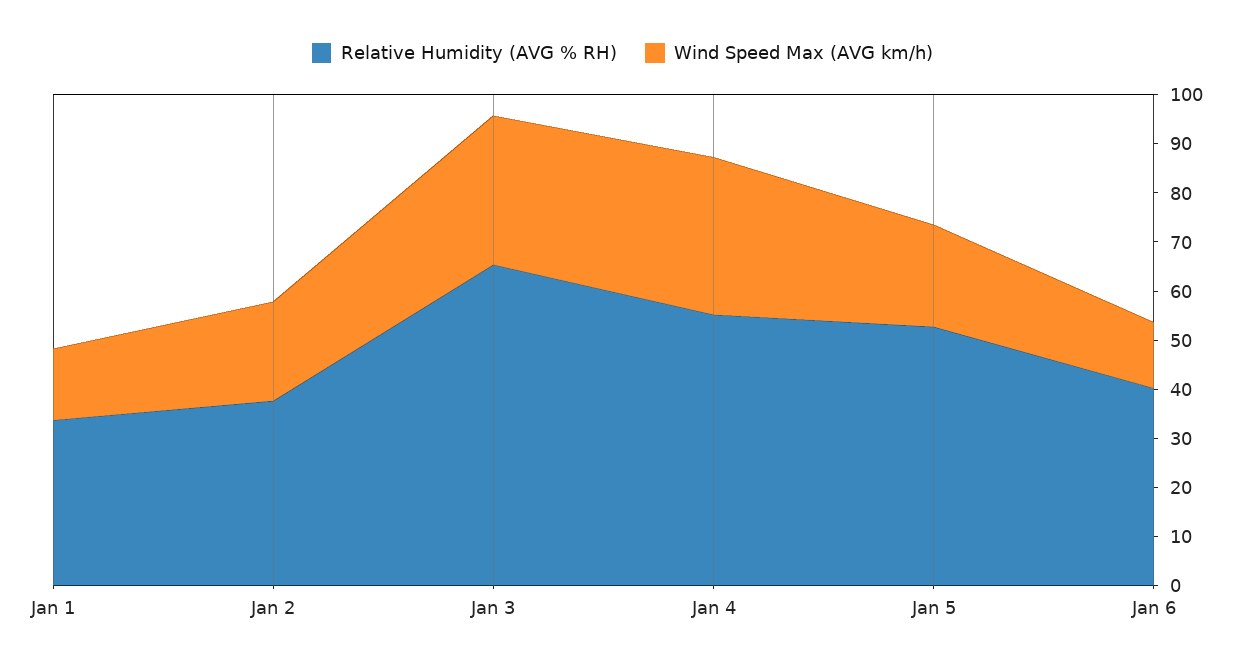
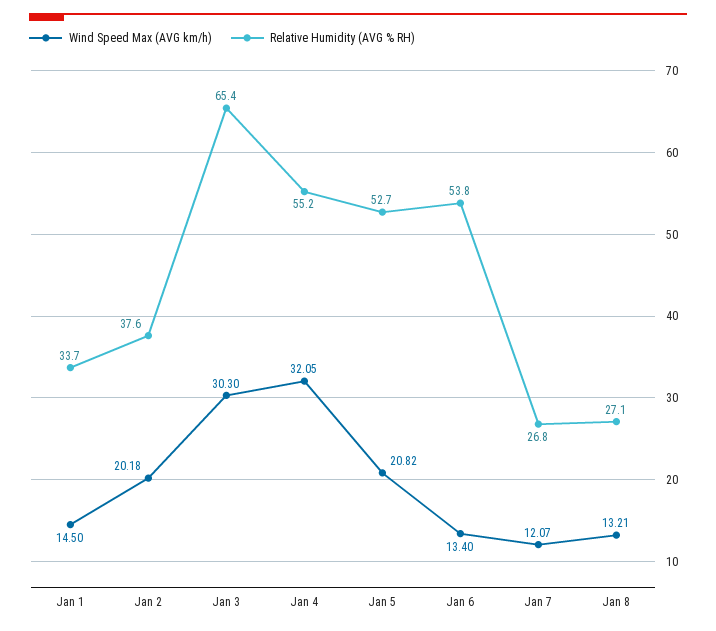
Relative Humidity (AVG % RH), Jan 6: 40 -> 53.8
Wind Speed Max (AVG km/h), Jan 7: none -> 12.07
Relative Humidity (AVG % RH), Jan 7: none -> 26.8
Wind Speed Max (AVG km/h), Jan 8: none -> 13.21
Relative Humidity (AVG % RH), Jan 8: none -> 27.1

